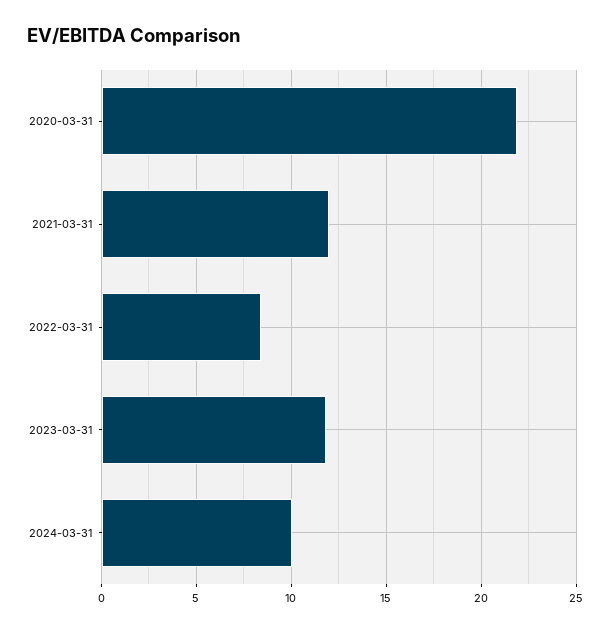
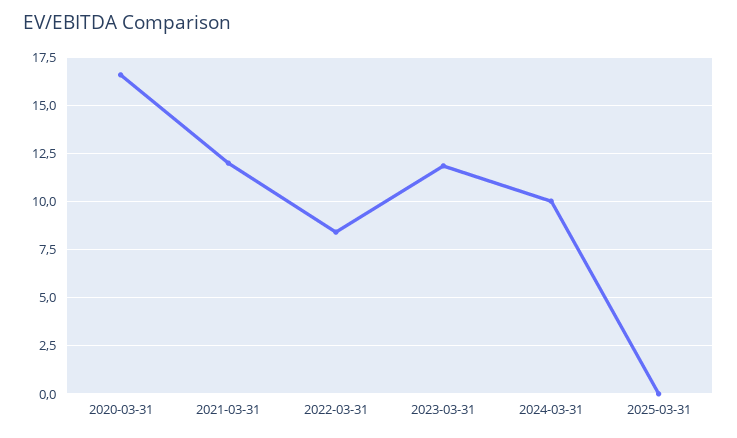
2020-03-31: 22 -> 16.5
2025-03-31: none -> 0

